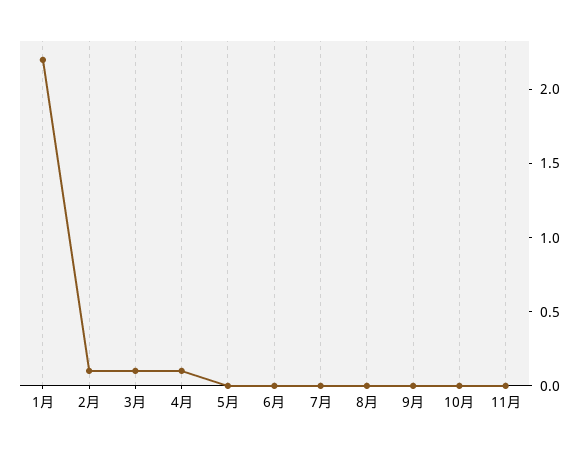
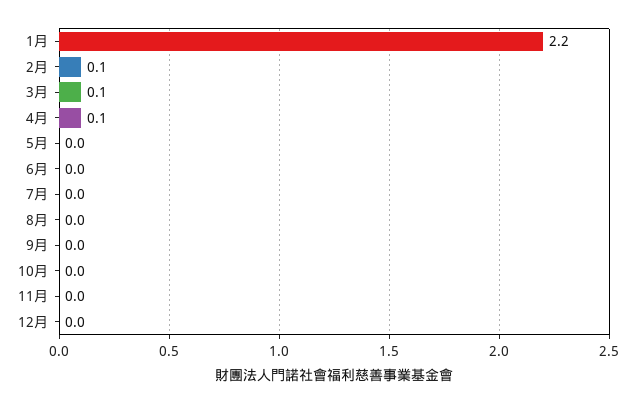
12月: none -> 0

